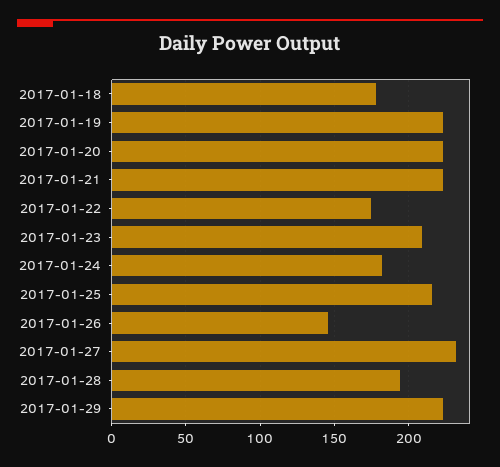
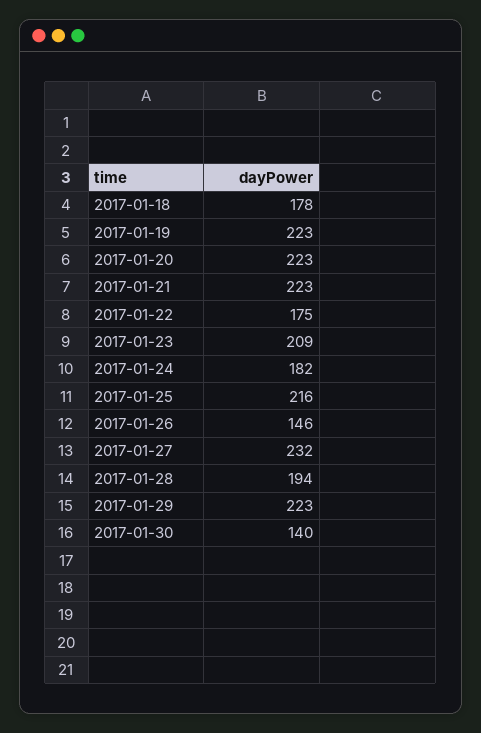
2017-01-30: none -> 140

